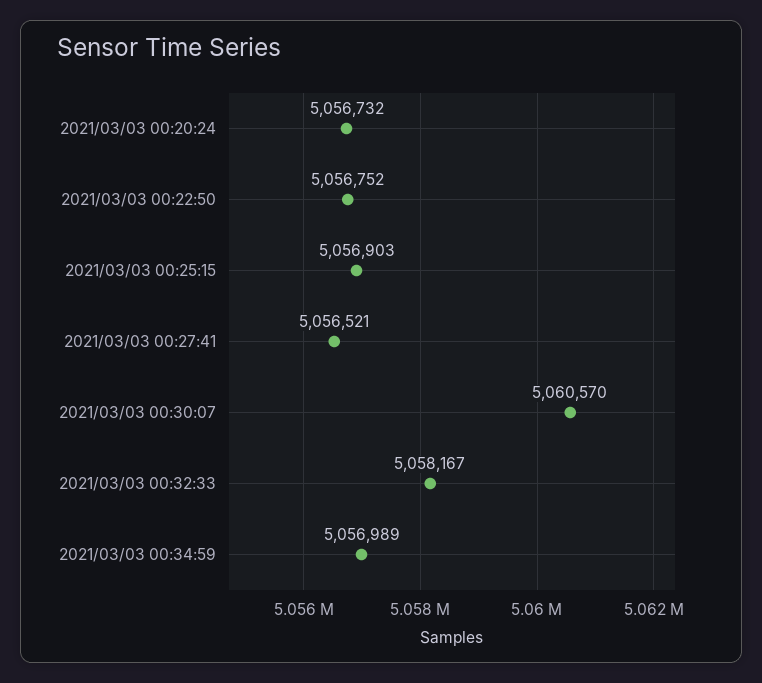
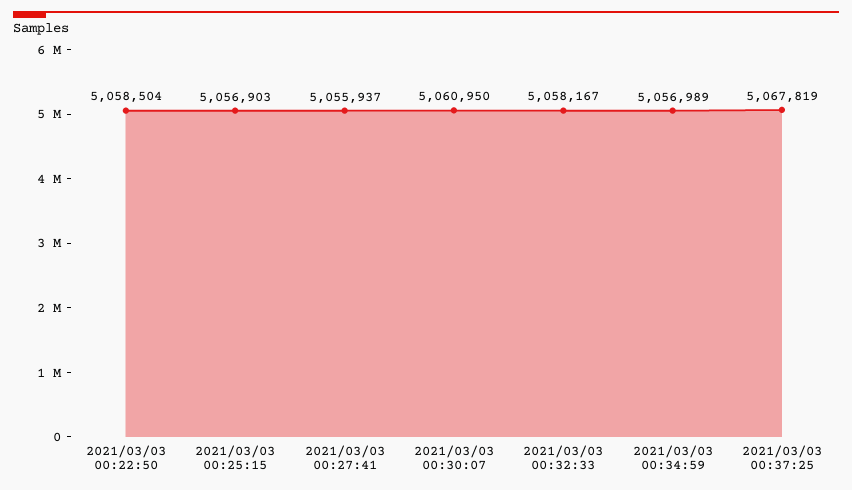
2021/03/03 00:20:24: 5056732 -> none
2021/03/03 00:22:50: 5056752 -> 5058504
2021/03/03 00:27:41: 5056521 -> 5055937
2021/03/03 00:30:07: 5060570 -> 5060950
2021/03/03 00:37:25: none -> 5067819

